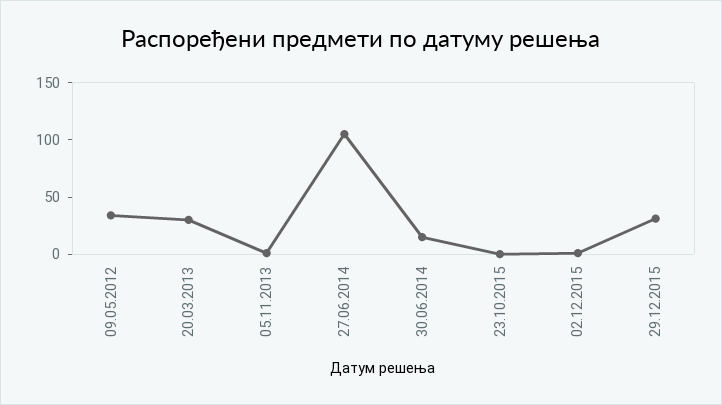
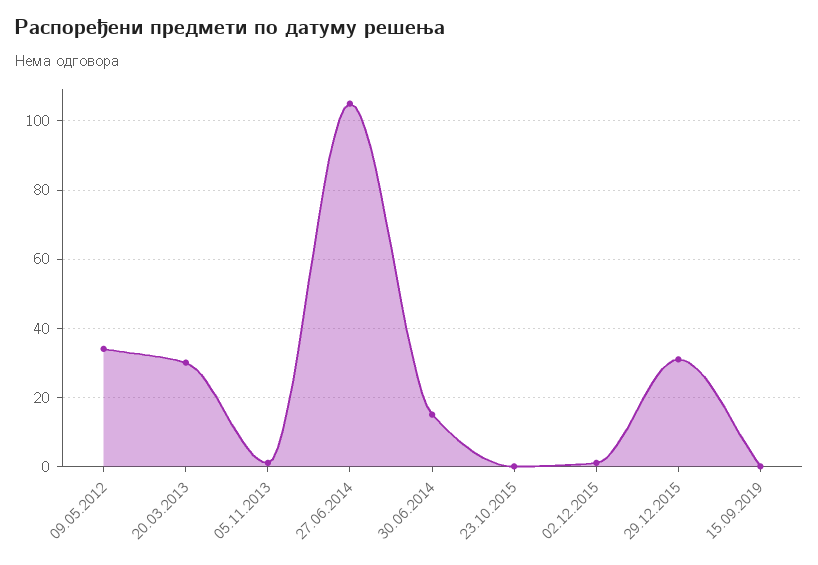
15.09.2019: none -> 0

